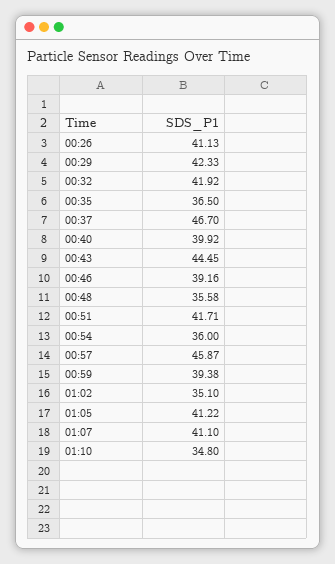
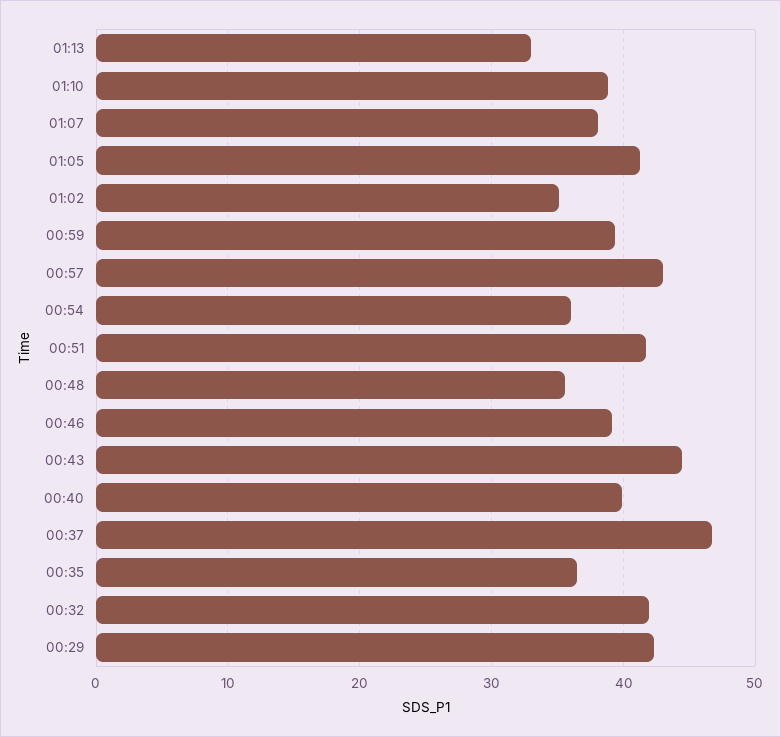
00:26: 41.13 -> none
00:57: 45.87 -> 43
01:07: 41.1 -> 38
01:10: 34.8 -> 39
01:13: none -> 33

